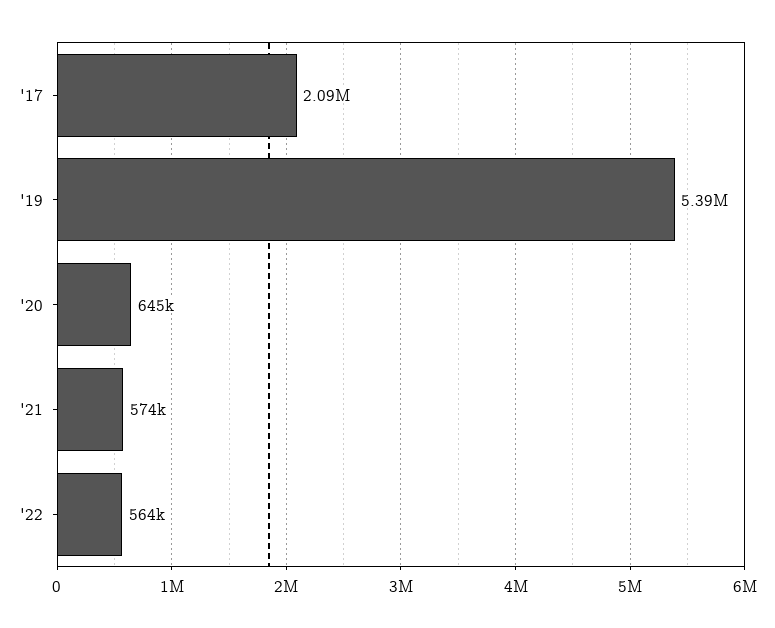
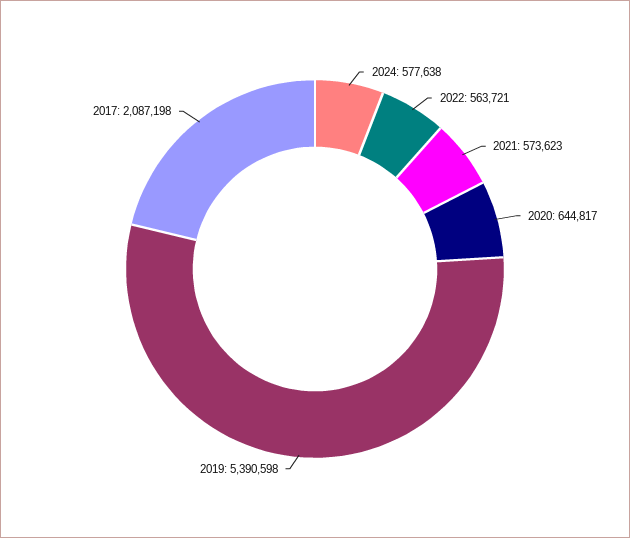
2024: none -> 577638

